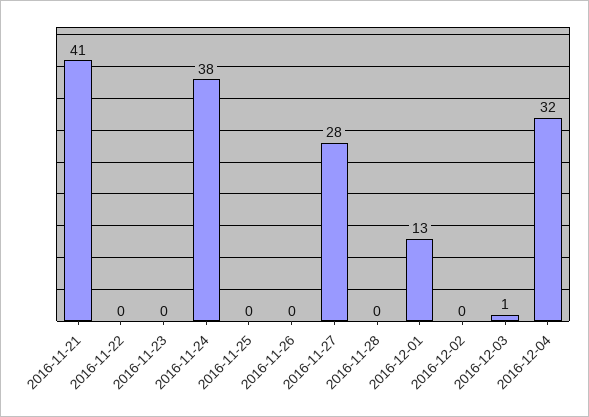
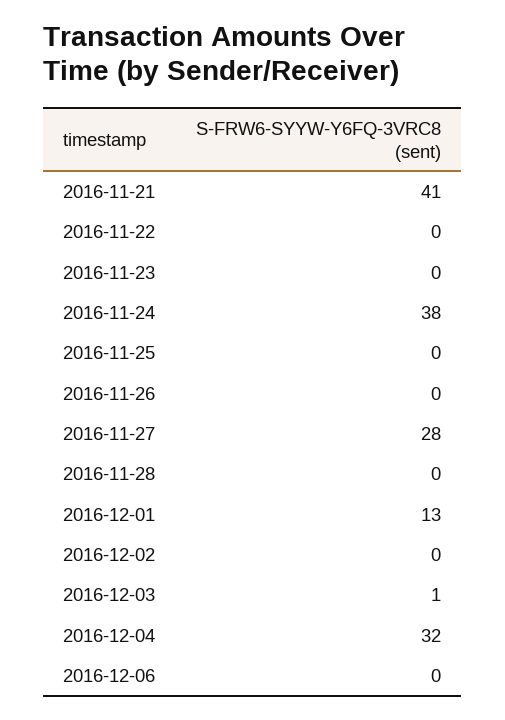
2016-12-06: none -> 0

